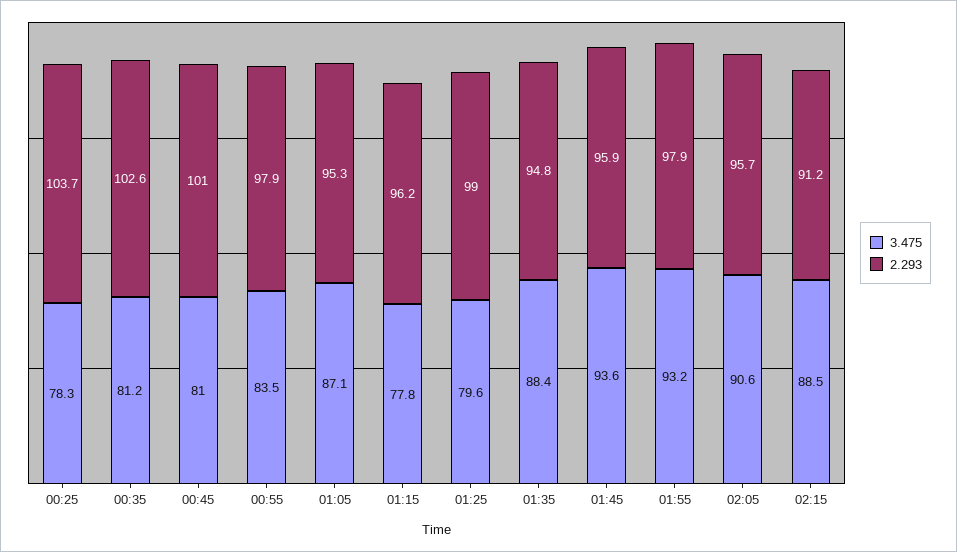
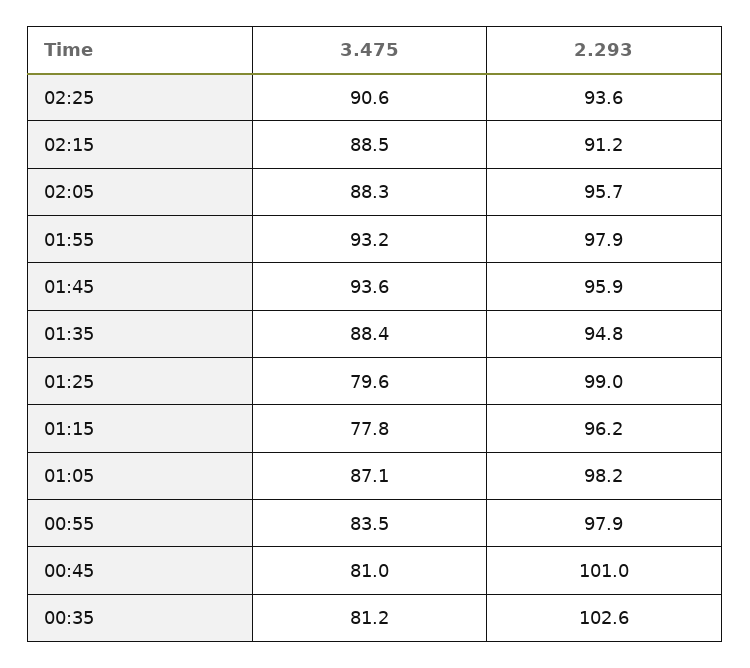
3.475, 00:25: 78.3 -> none
2.293, 00:25: 103.7 -> none
2.293, 01:05: 95.3 -> 98.2
3.475, 02:05: 90.6 -> 88.3
3.475, 02:25: none -> 90.6
2.293, 02:25: none -> 93.6

